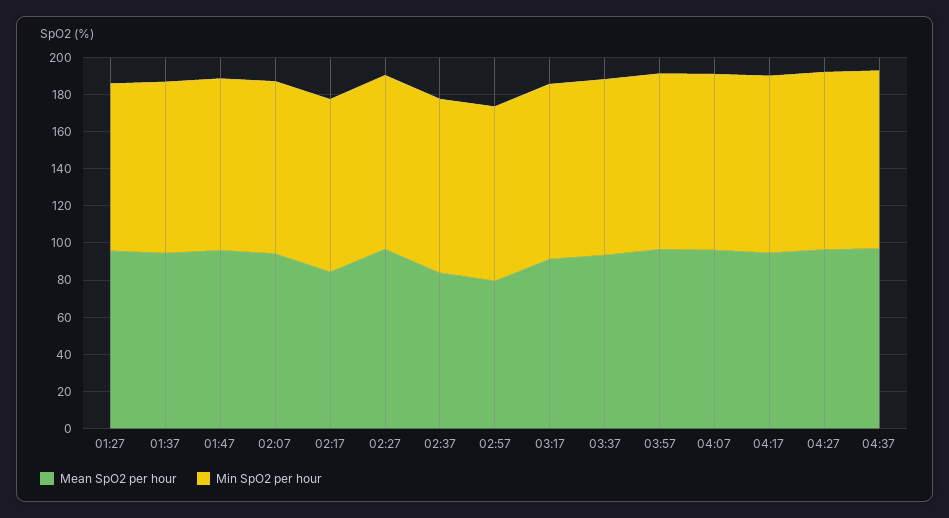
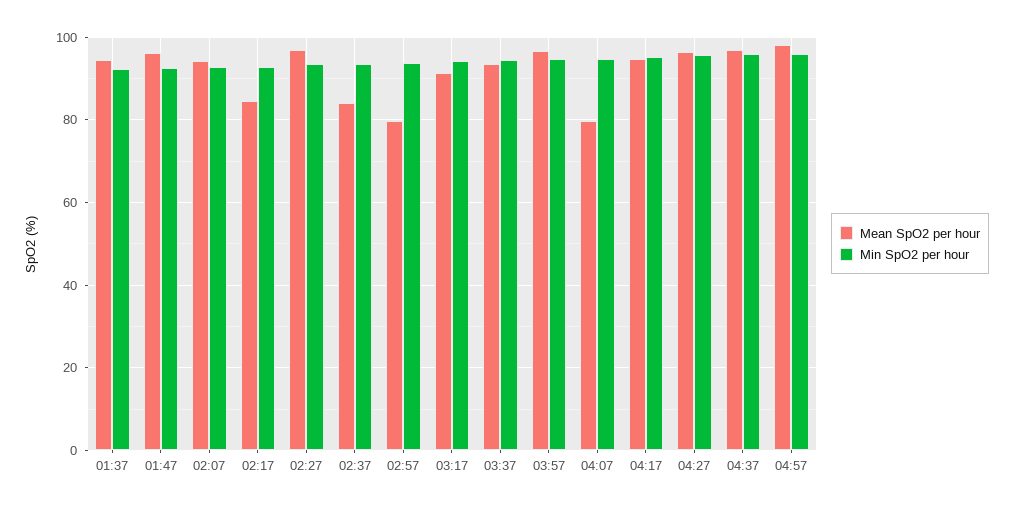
Mean SpO2 per hour, 01:27: 95 -> none
Min SpO2 per hour, 01:27: 90 -> none
Mean SpO2 per hour, 04:07: 95 -> 80
Mean SpO2 per hour, 04:57: none -> 98
Min SpO2 per hour, 04:57: none -> 96

